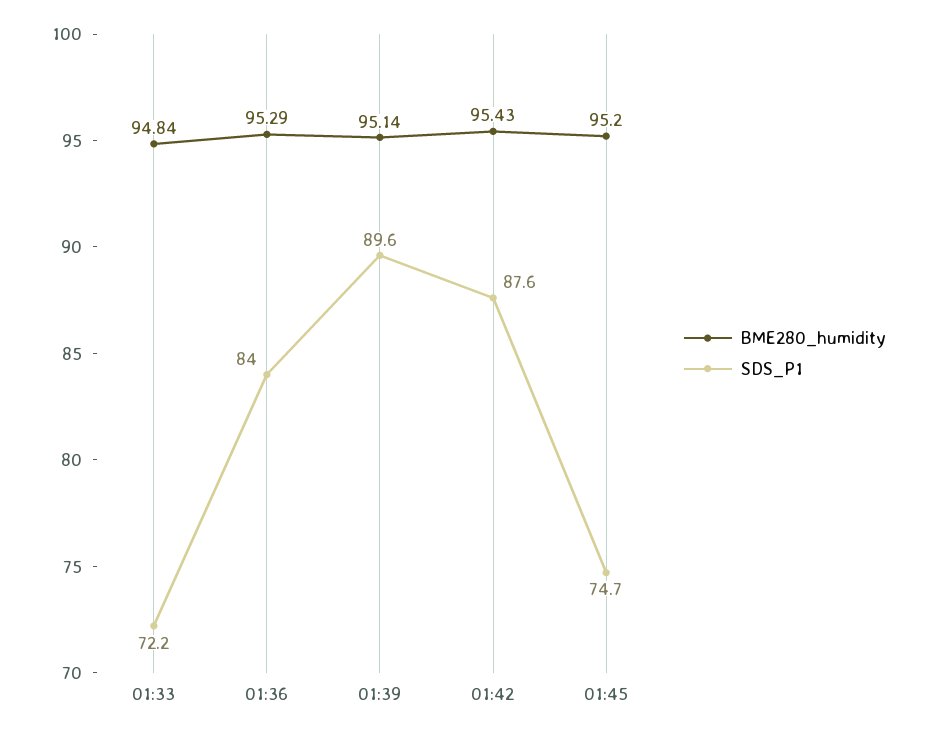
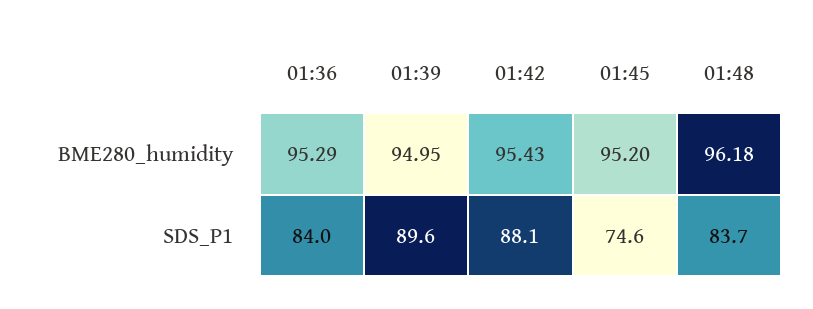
BME280_humidity, 01:33: 94.84 -> none
SDS_P1, 01:33: 72.2 -> none
BME280_humidity, 01:39: 95.14 -> 94.95
SDS_P1, 01:42: 87.6 -> 88.1
SDS_P1, 01:45: 74.7 -> 74.6
BME280_humidity, 01:48: none -> 96.18
SDS_P1, 01:48: none -> 83.7

